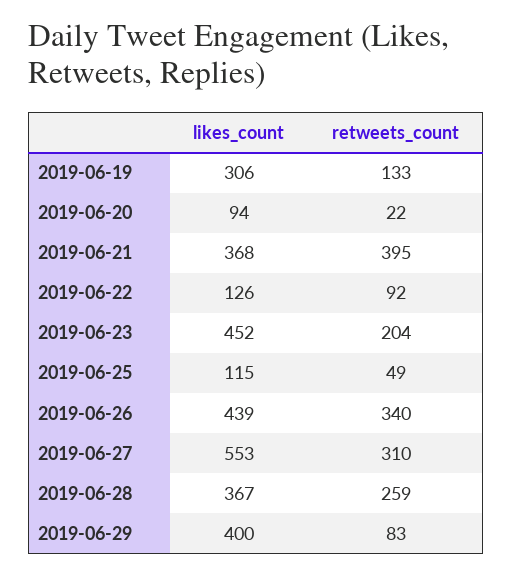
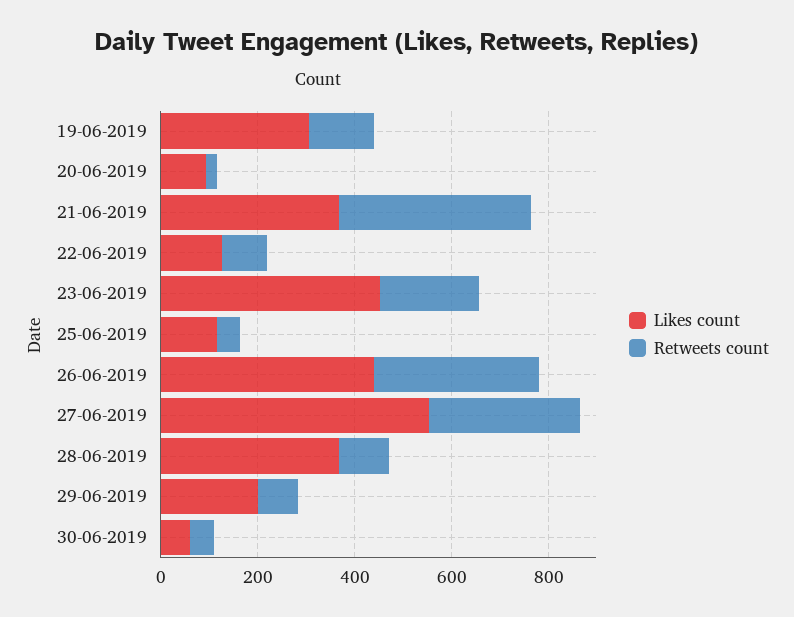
retweets_count, 2019-06-28: 259 -> 100
likes_count, 2019-06-29: 400 -> 200
likes_count, 30-06-2019: none -> 50
retweets_count, 30-06-2019: none -> 50

